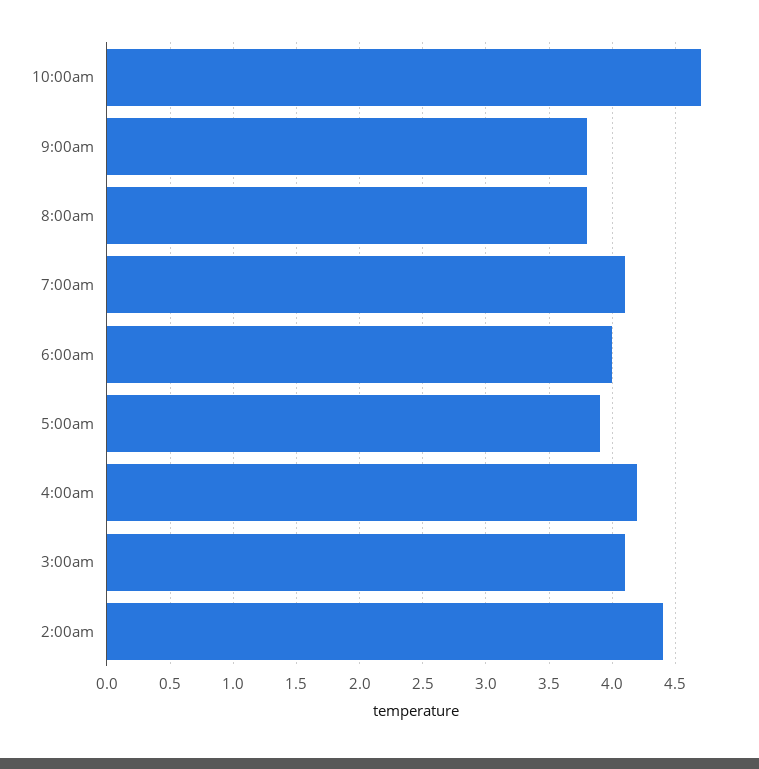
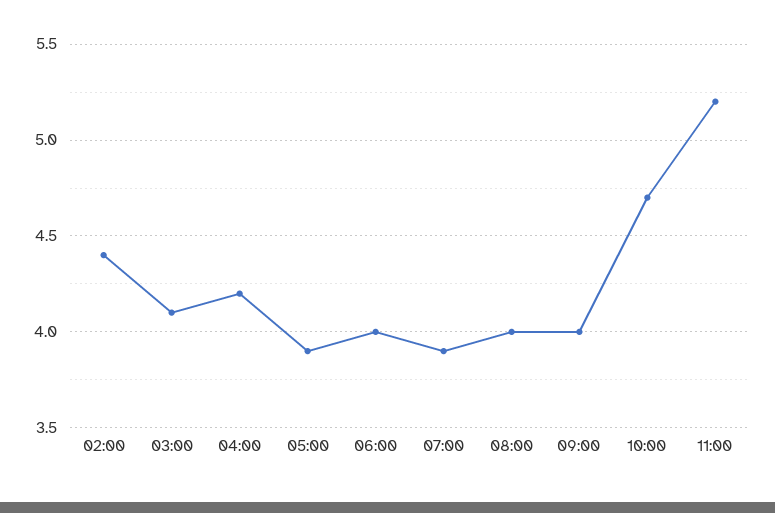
9:00am: 3.8 -> 4
8:00am: 3.8 -> 4
7:00am: 4.1 -> 3.9
11:00: none -> 5.2

